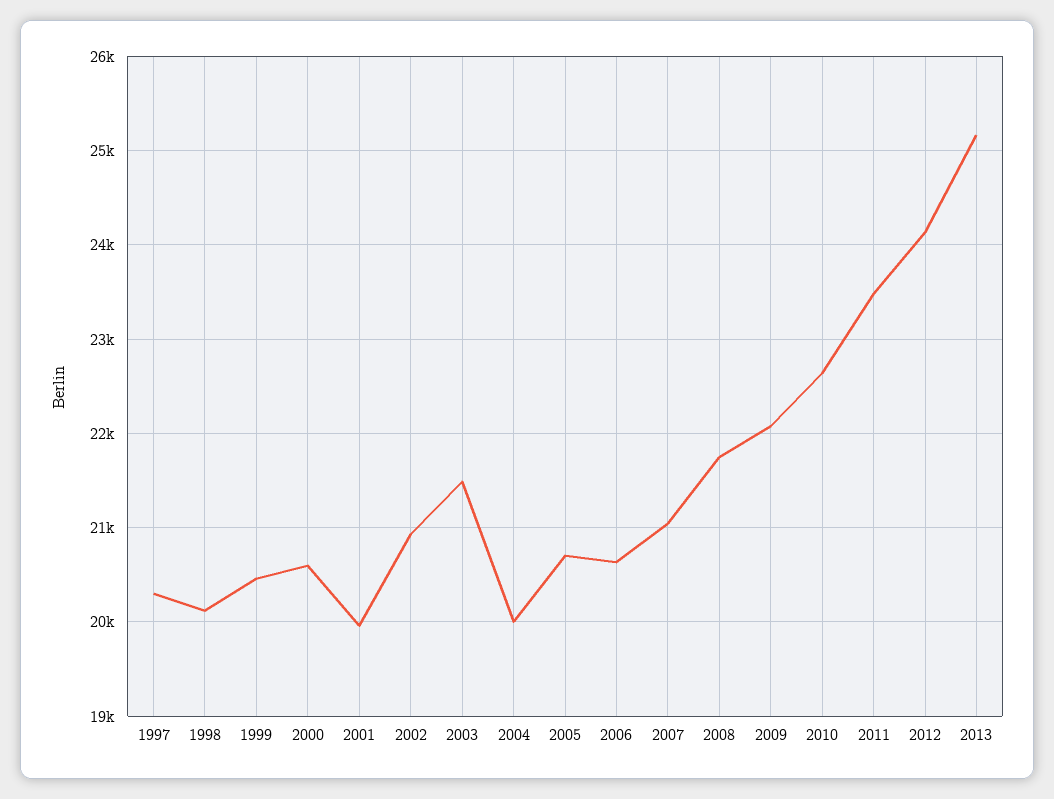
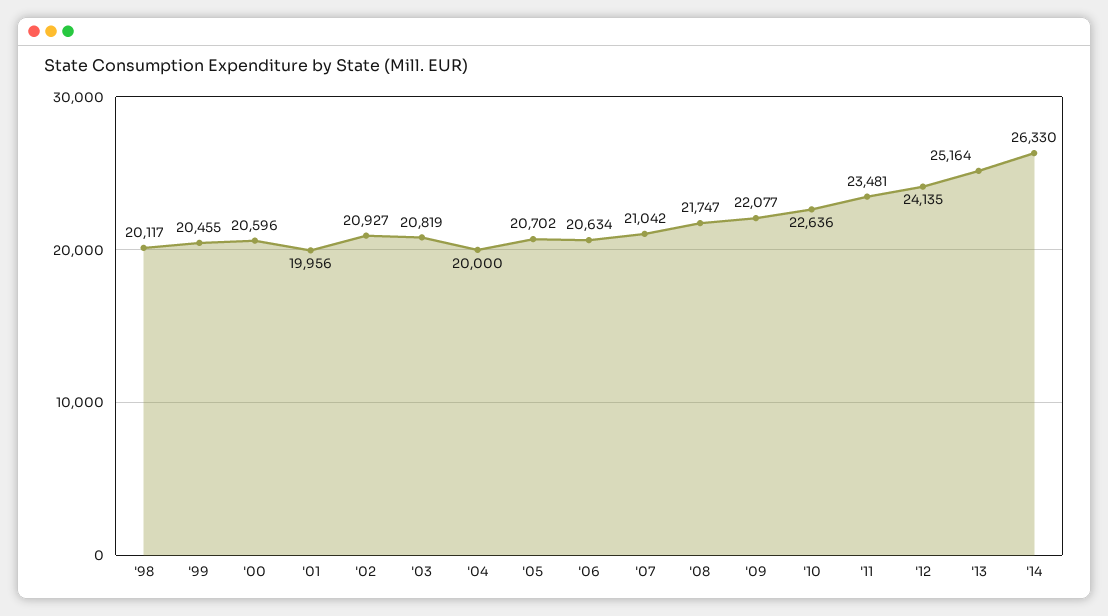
1997: 20300 -> none
2003: 21500 -> 20819
'14: none -> 26330

